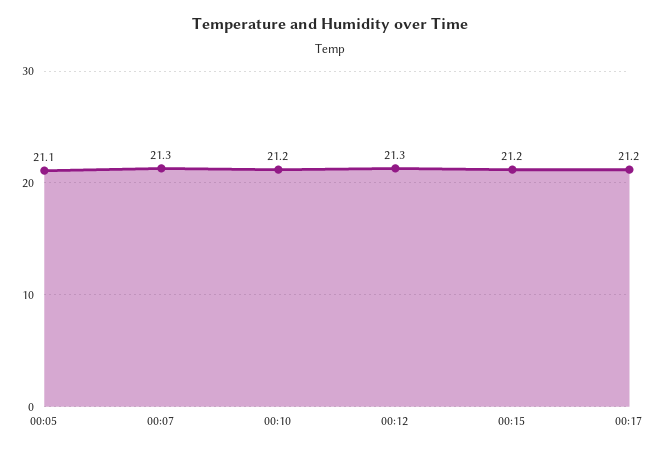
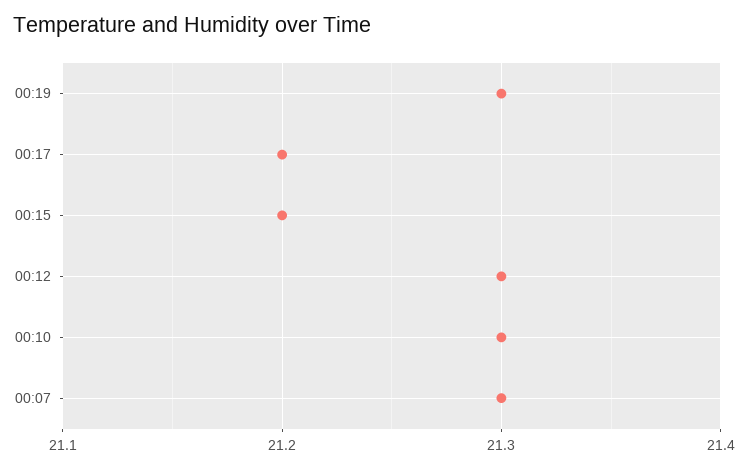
00:05: 21.1 -> none
00:10: 21.2 -> 21.3
00:19: none -> 21.3

